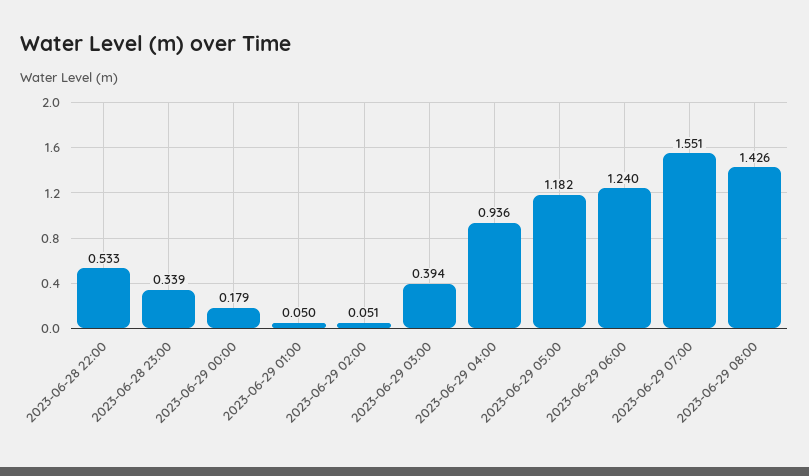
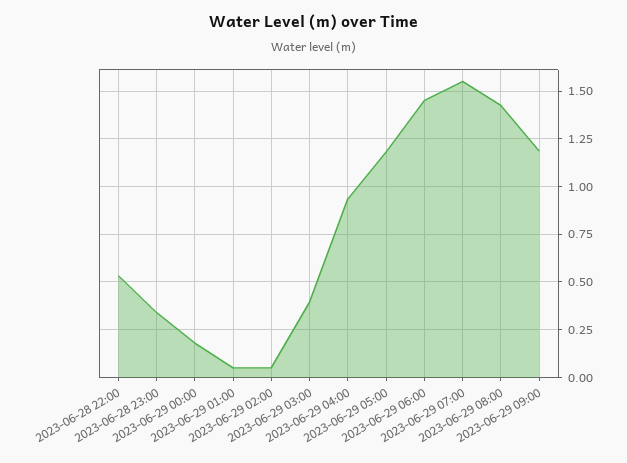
2023-06-29 06:00: 1.24 -> 1.45
2023-06-29 09:00: none -> 1.2

